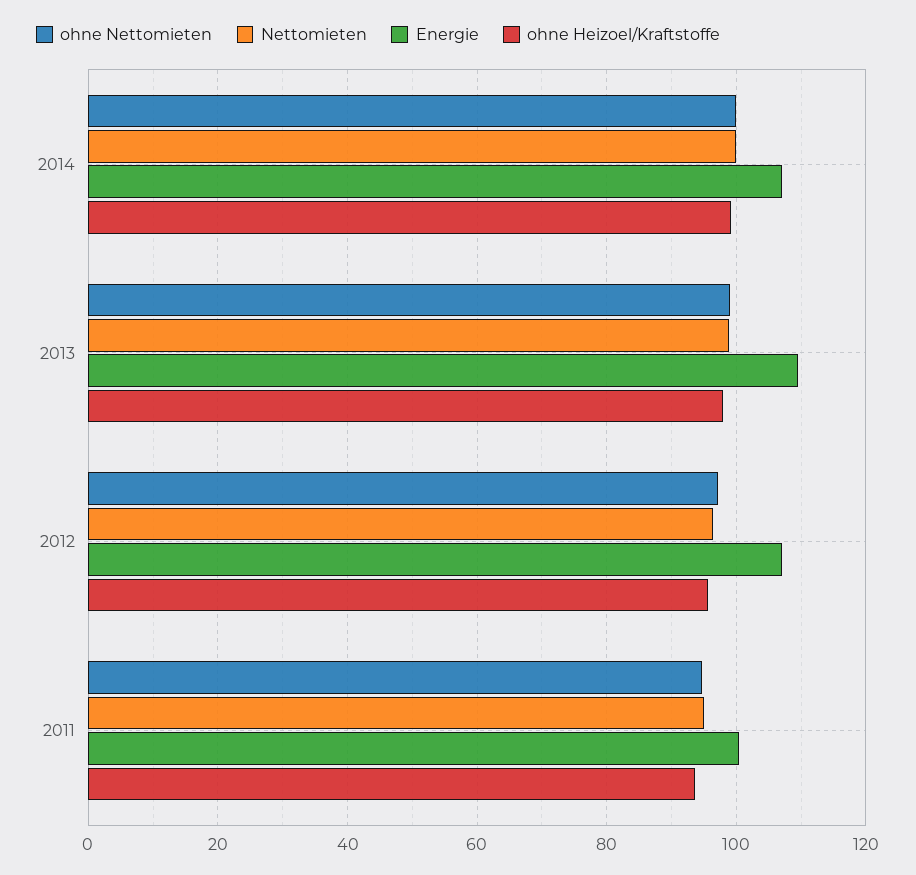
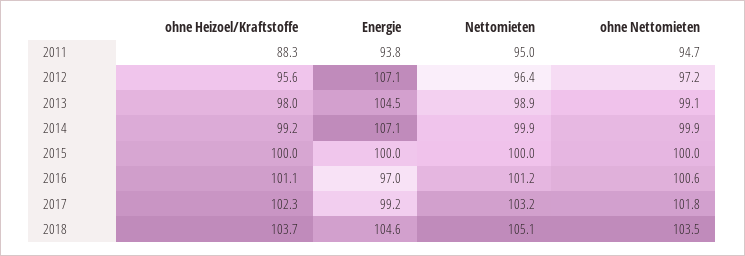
Energie, 2013: 110 -> 104.5
Energie, 2011: 100 -> 93.8
ohne Heizoel/Kraftstoffe, 2011: 94 -> 88.3
ohne Heizoel/Kraftstoffe, 2015: none -> 100
Energie, 2015: none -> 100
Nettomieten, 2015: none -> 100
ohne Nettomieten, 2015: none -> 100
ohne Heizoel/Kraftstoffe, 2016: none -> 101.1
Energie, 2016: none -> 97
Nettomieten, 2016: none -> 101.2
ohne Nettomieten, 2016: none -> 100.6
ohne Heizoel/Kraftstoffe, 2017: none -> 102.3
Energie, 2017: none -> 99.2
Nettomieten, 2017: none -> 103.2
ohne Nettomieten, 2017: none -> 101.8
ohne Heizoel/Kraftstoffe, 2018: none -> 103.7
Energie, 2018: none -> 104.6
Nettomieten, 2018: none -> 105.1
ohne Nettomieten, 2018: none -> 103.5

